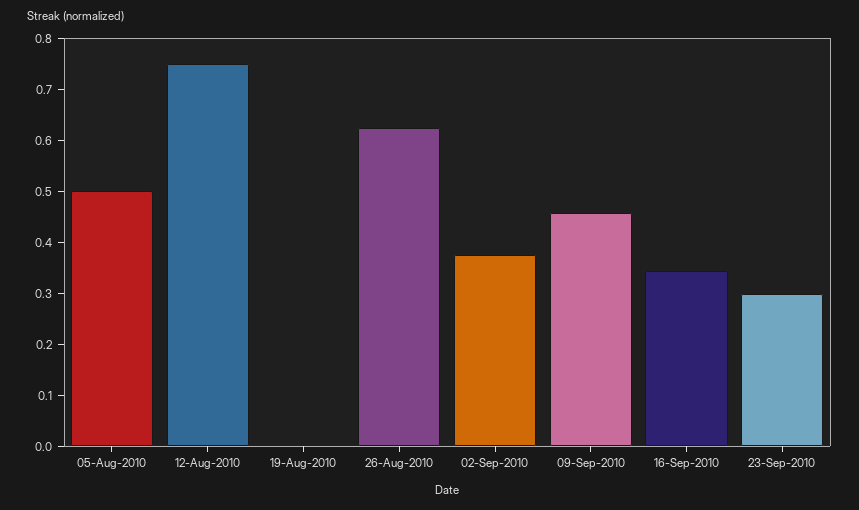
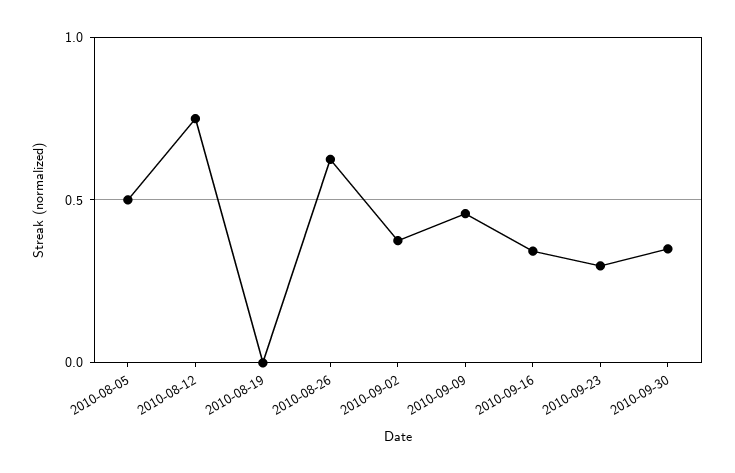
2010-09-30: none -> 0.35

